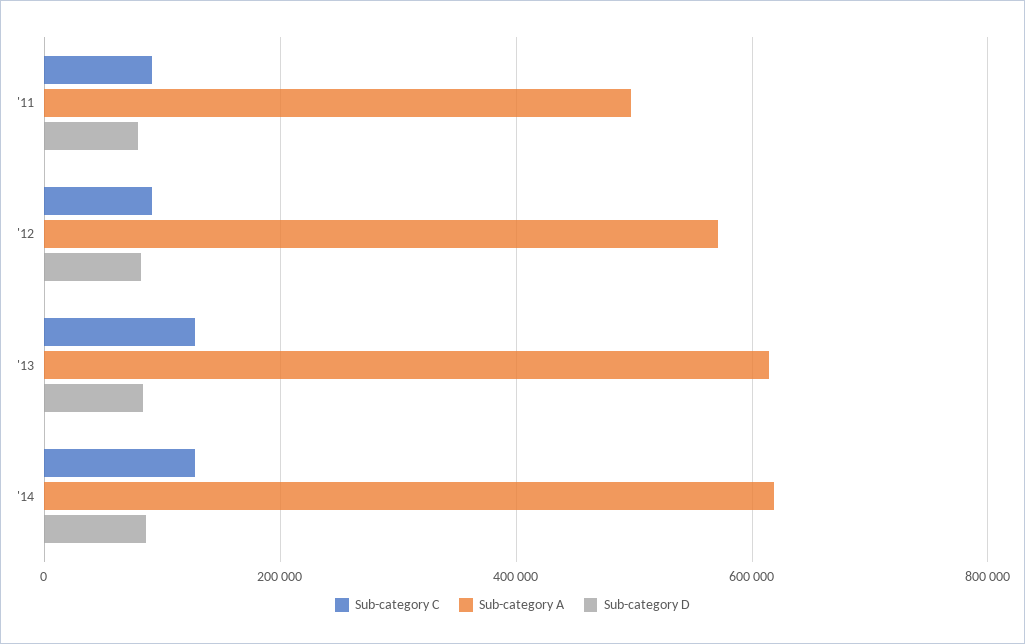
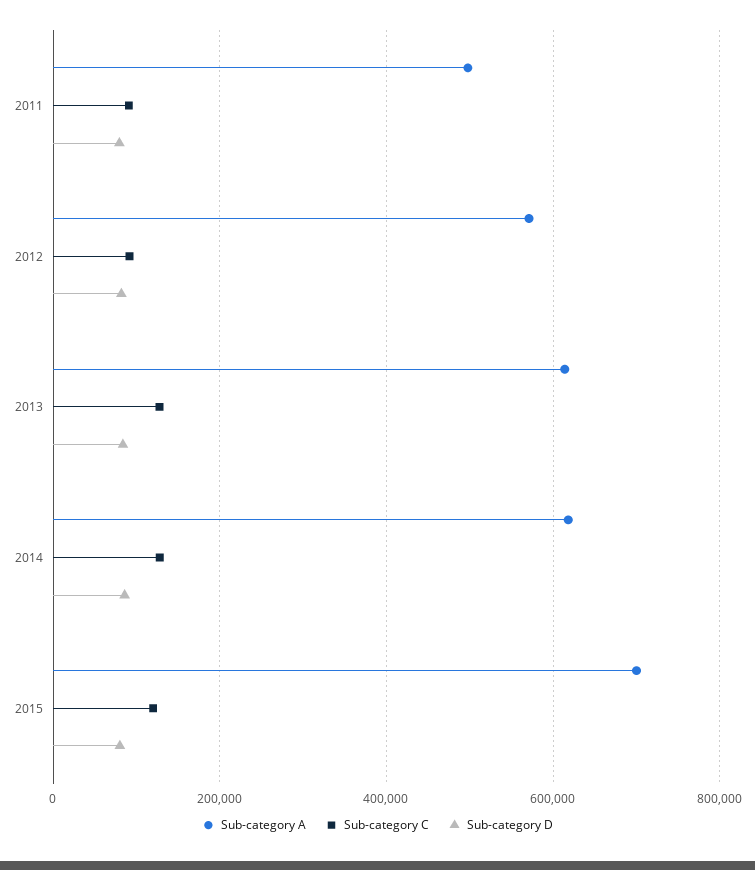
Sub-category A, 2015: none -> 700000
Sub-category C, 2015: none -> 120000
Sub-category D, 2015: none -> 80000

